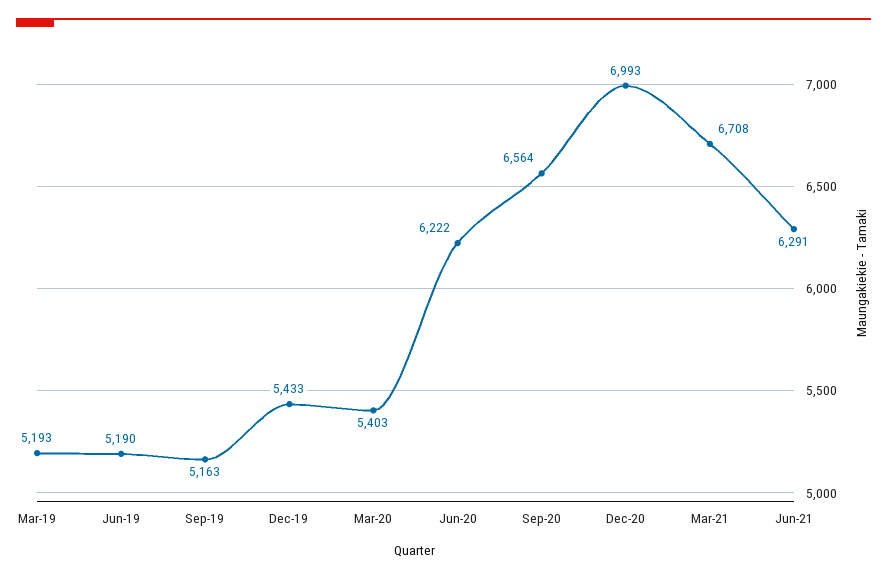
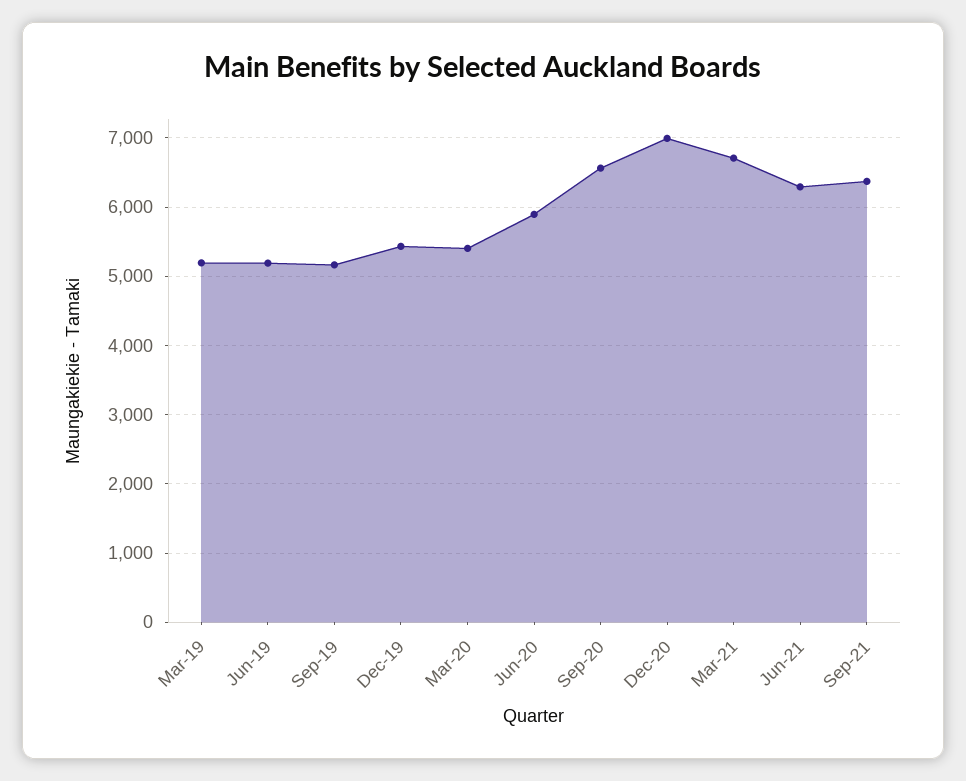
Jun-20: 6222 -> 5900
Sep-21: none -> 6400

